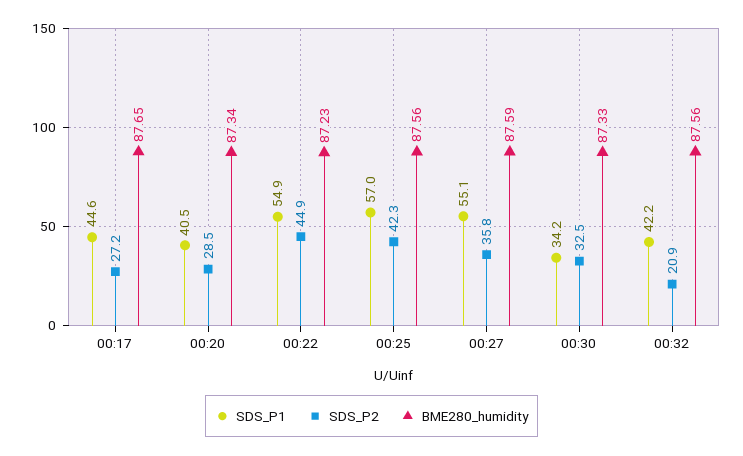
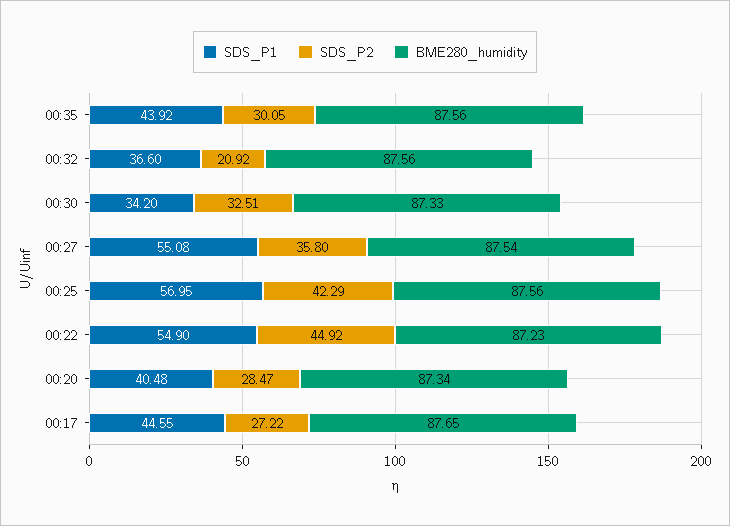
BME280_humidity, 00:27: 87.59 -> 87.54
SDS_P1, 00:32: 42.2 -> 36.6
SDS_P1, 00:35: none -> 43.92
SDS_P2, 00:35: none -> 30.05
BME280_humidity, 00:35: none -> 87.56

